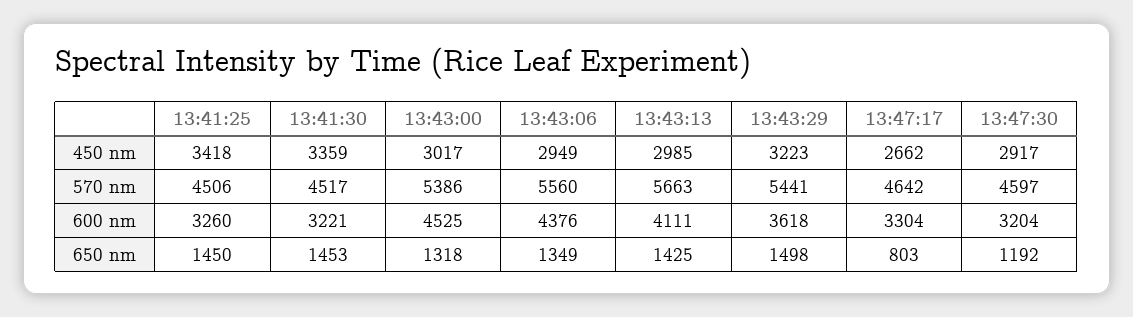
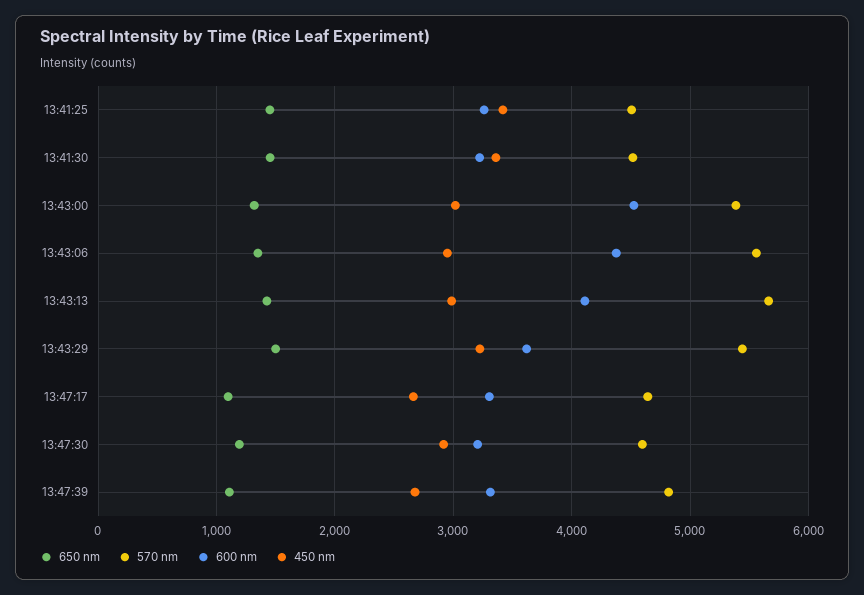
650 nm, 13:47:17: 803 -> 1100
650 nm, 13:47:39: none -> 1100
570 nm, 13:47:39: none -> 4800
600 nm, 13:47:39: none -> 3300
450 nm, 13:47:39: none -> 2700

